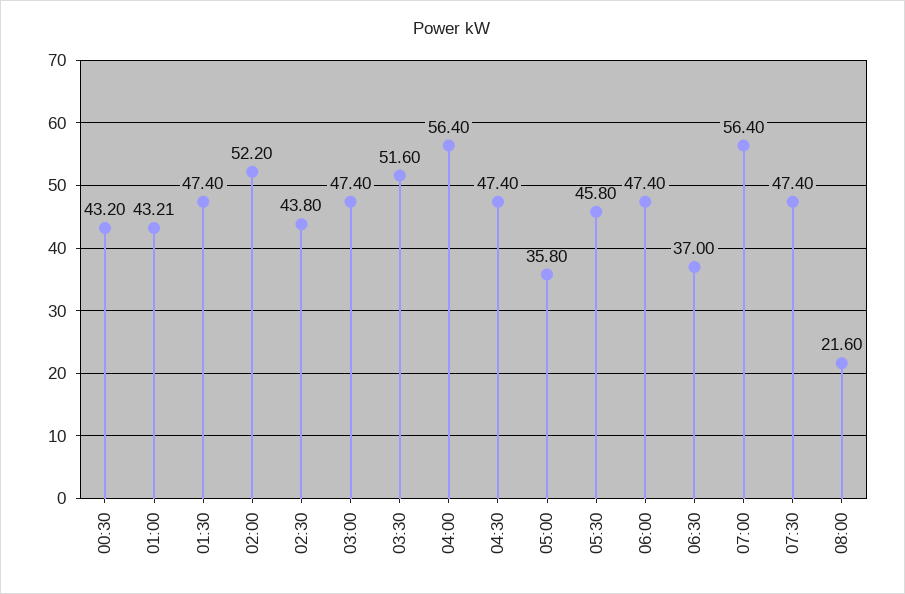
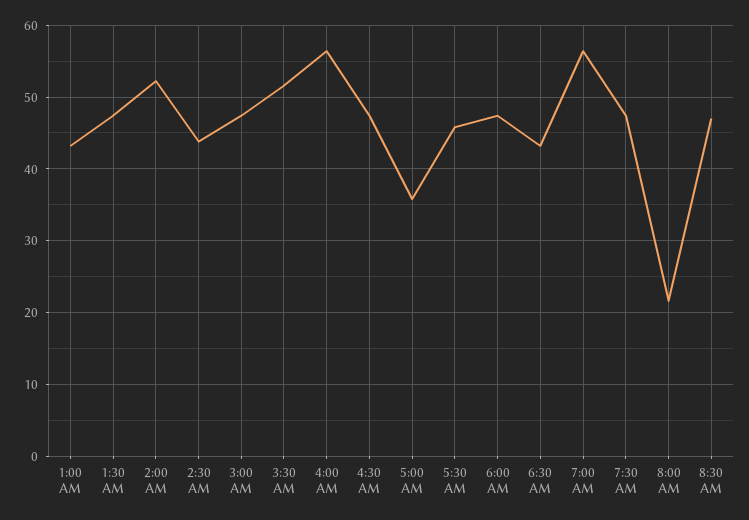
00:30: 43.2 -> none
06:30: 37 -> 43
8:30 AM: none -> 47

